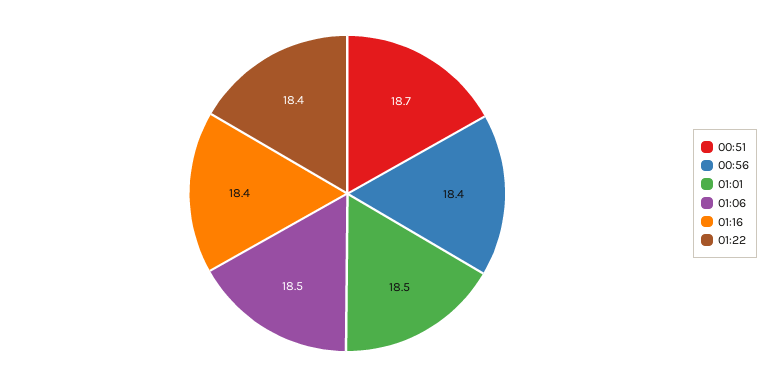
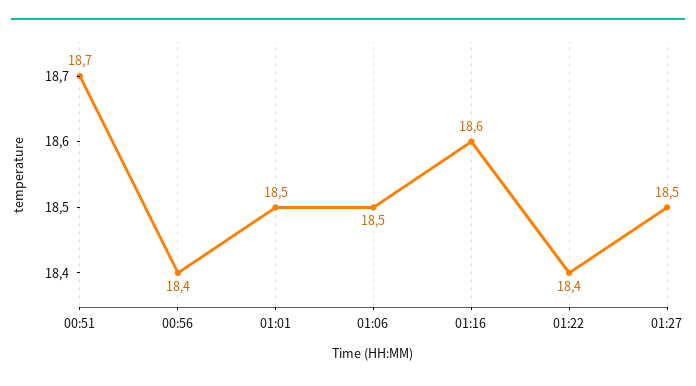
01:16: 18.4 -> 18.6
01:27: none -> 18.5

